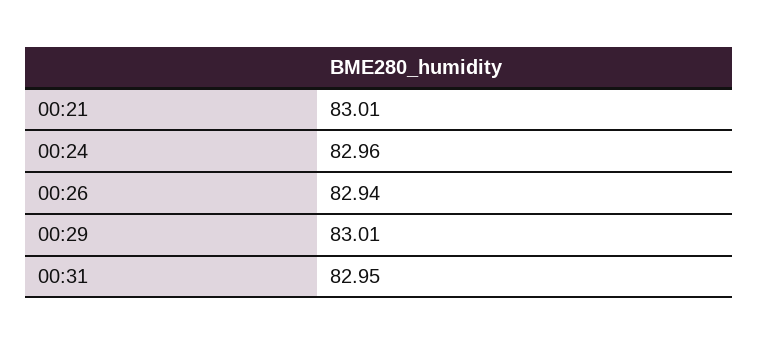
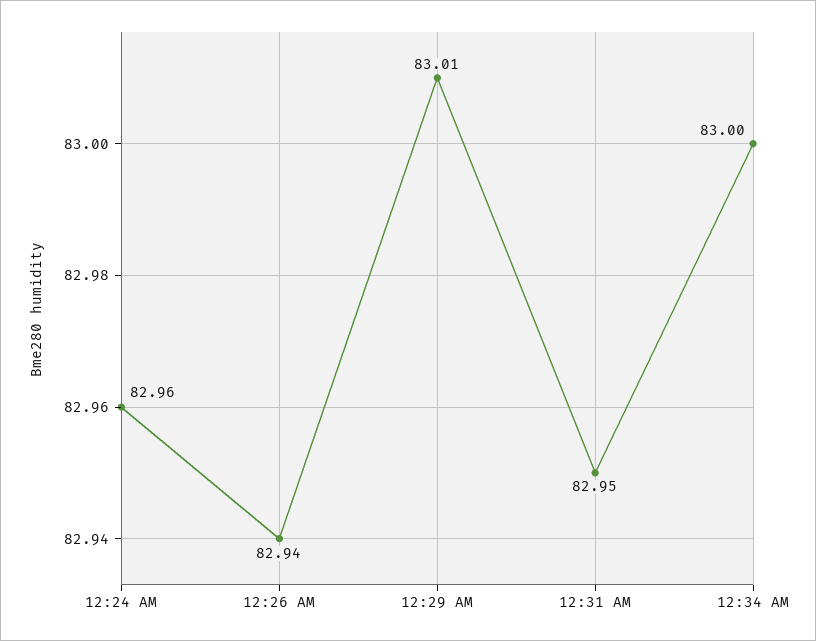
00:21: 83.01 -> none
12:34 AM: none -> 83

